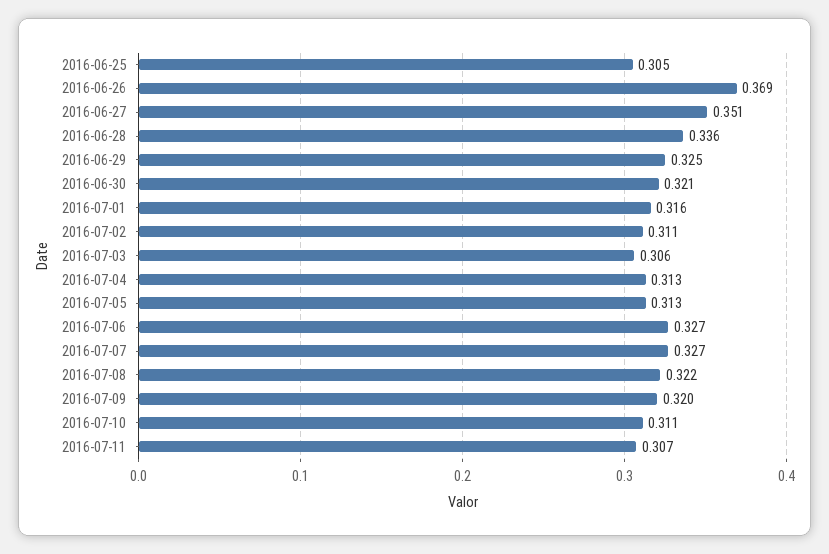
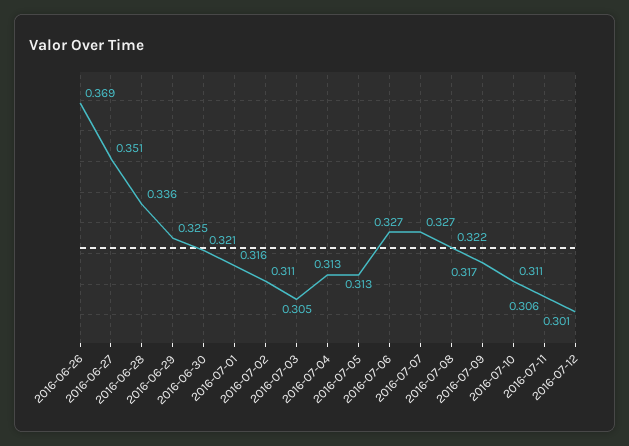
2016-06-25: 0.305 -> none
2016-07-03: 0.306 -> 0.305
2016-07-09: 0.32 -> 0.317
2016-07-11: 0.307 -> 0.306
2016-07-12: none -> 0.301

